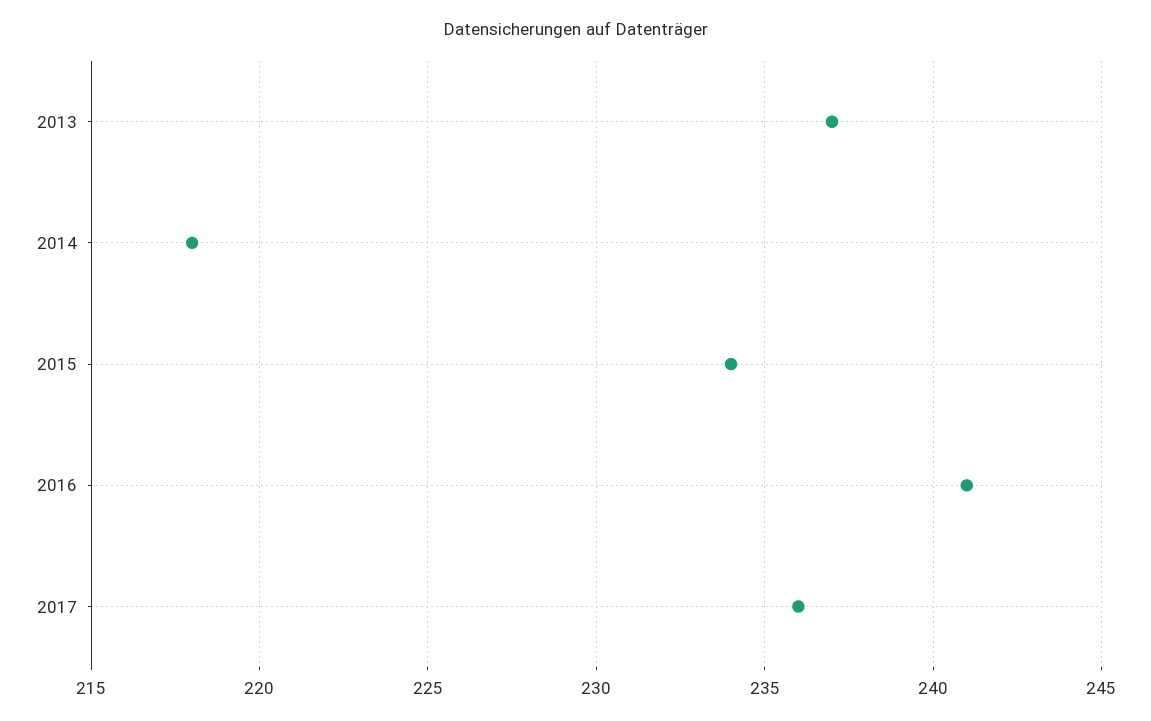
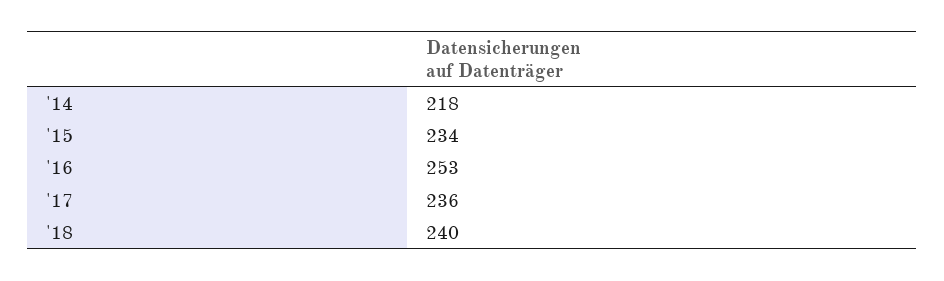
2013: 237 -> none
2016: 241 -> 253
'18: none -> 240

